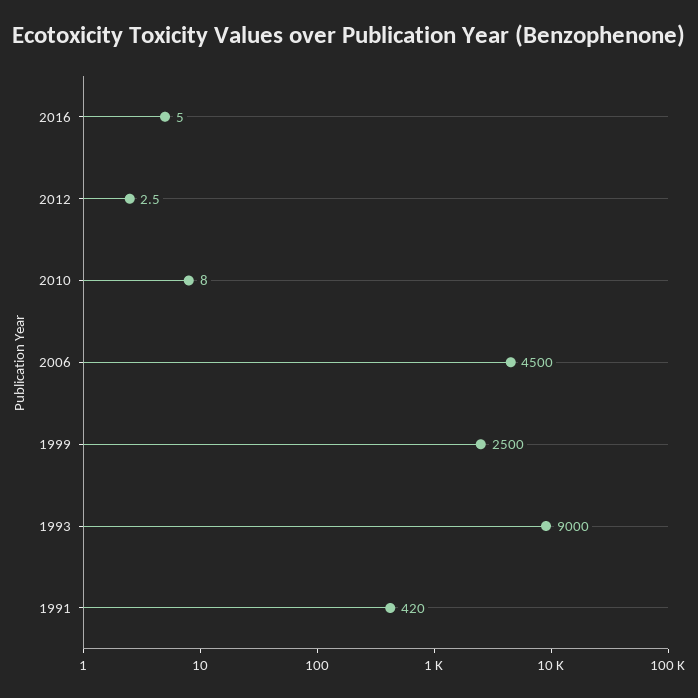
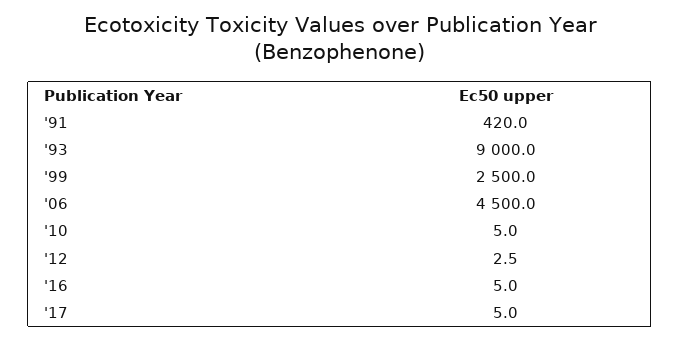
2010: 8 -> 5
'17: none -> 5

